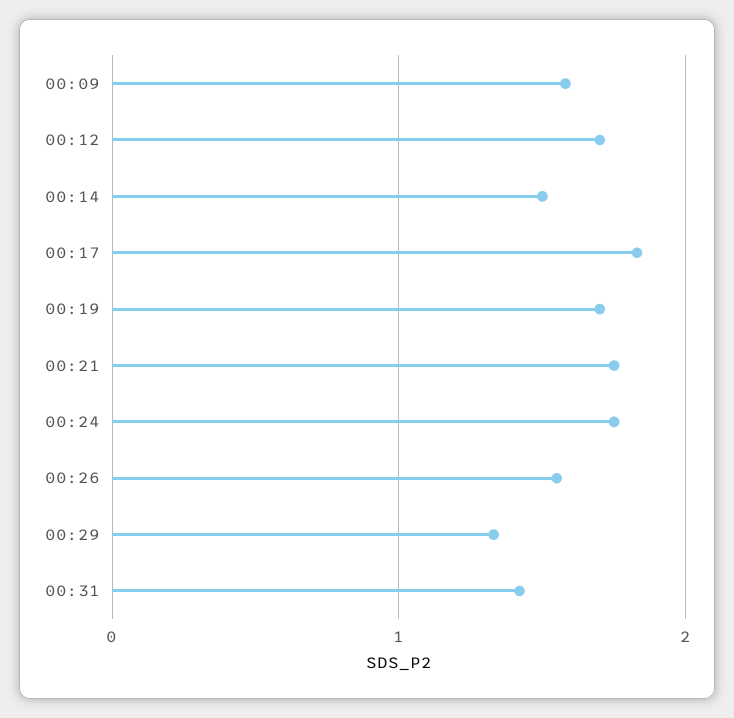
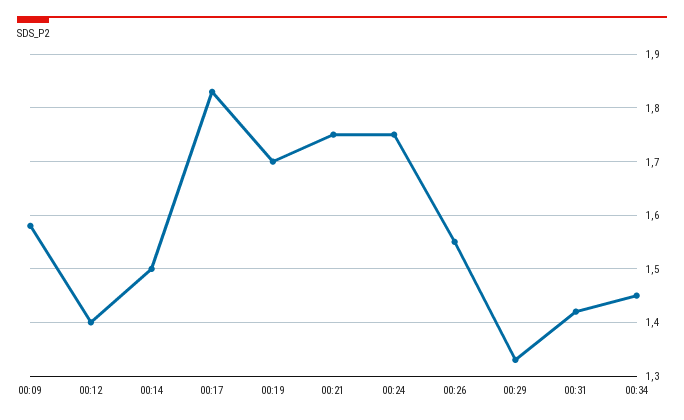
00:12: 1.7 -> 1.4
00:34: none -> 1.45

